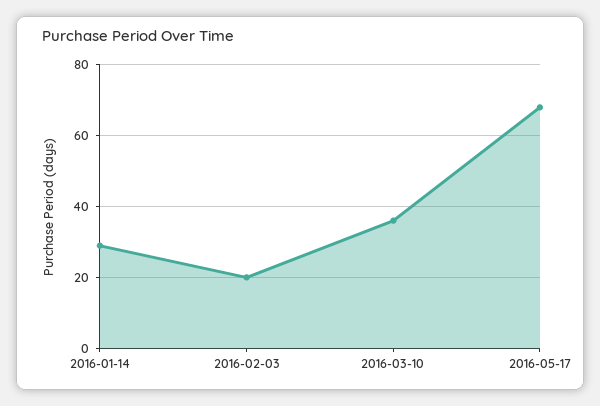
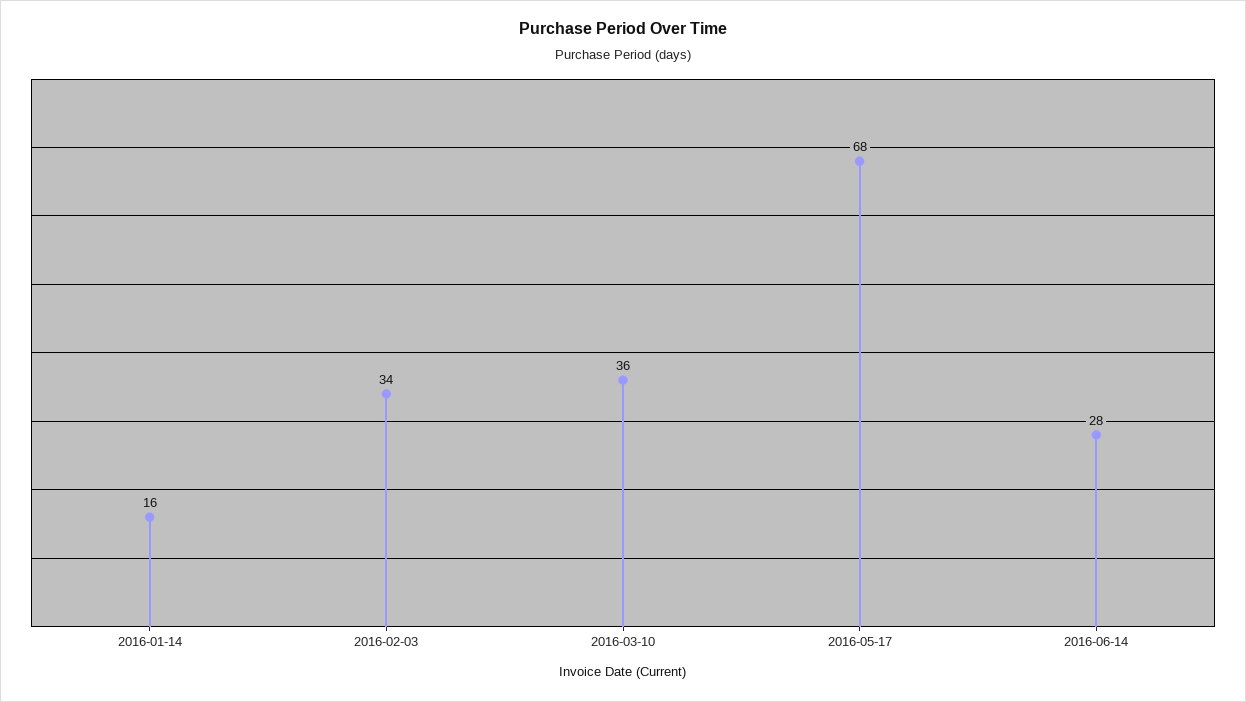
2016-01-14: 30 -> 16
2016-02-03: 20 -> 34
2016-06-14: none -> 28

